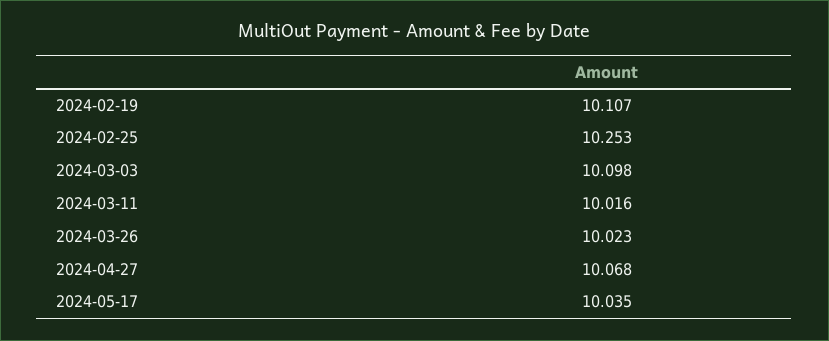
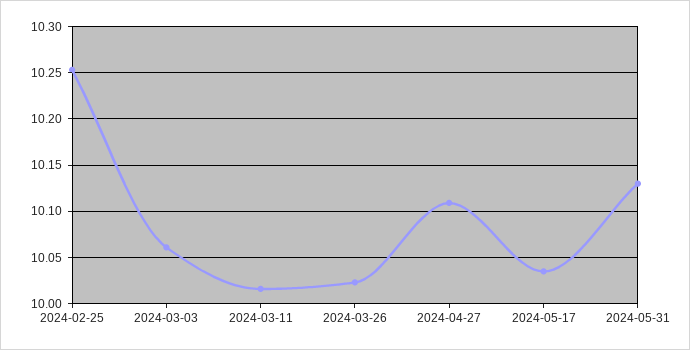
2024-02-19: 10.107 -> none
2024-03-03: 10.098 -> 10.06
2024-04-27: 10.068 -> 10.11
2024-05-31: none -> 10.13

